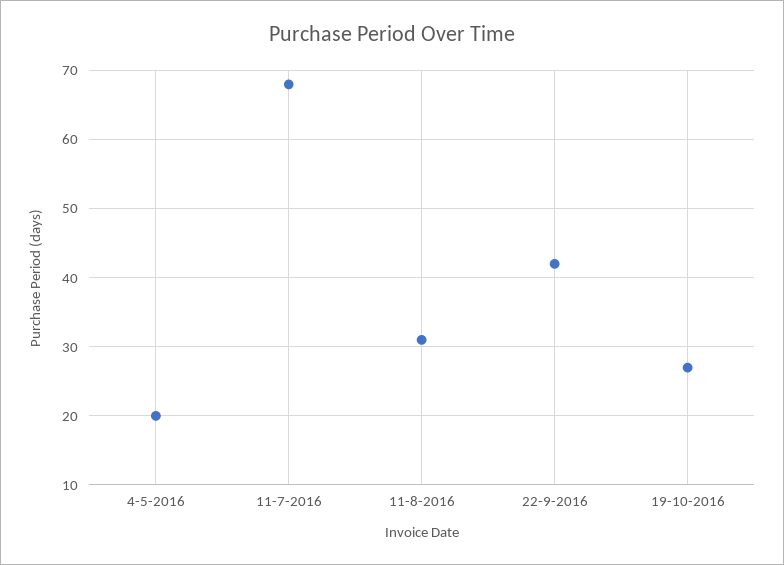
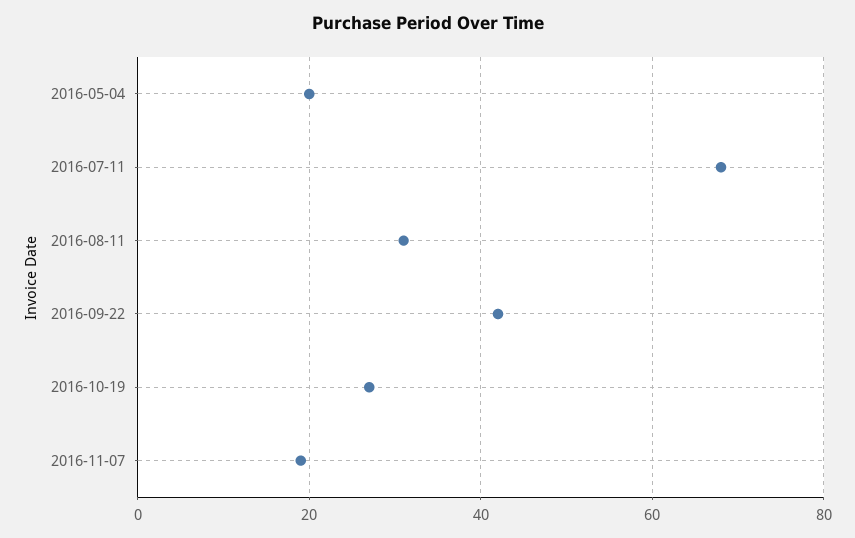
2016-11-07: none -> 20

